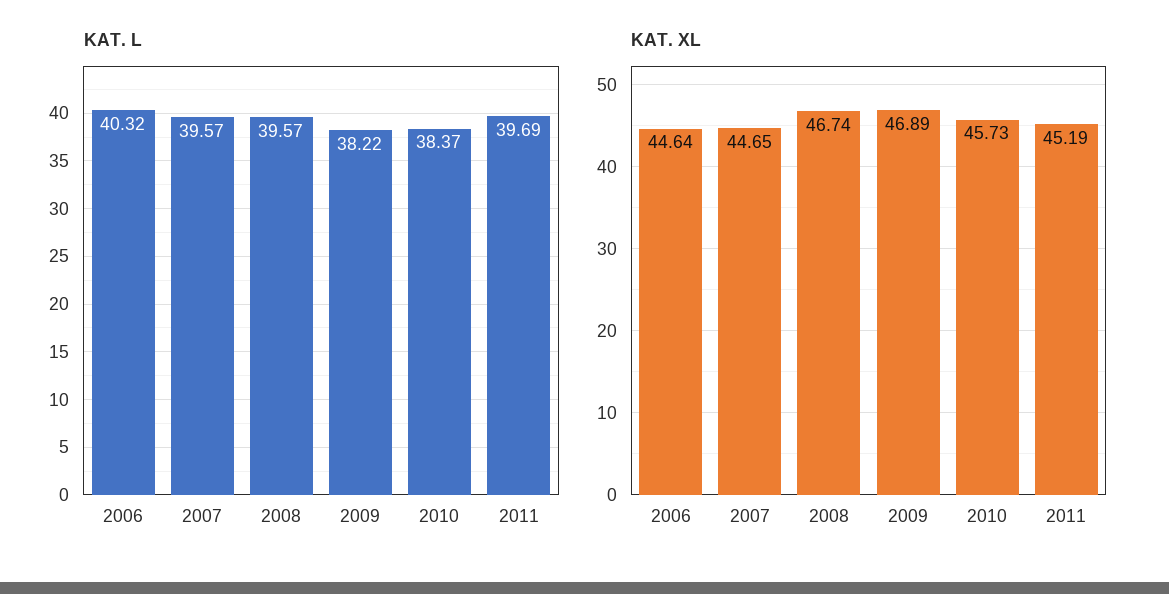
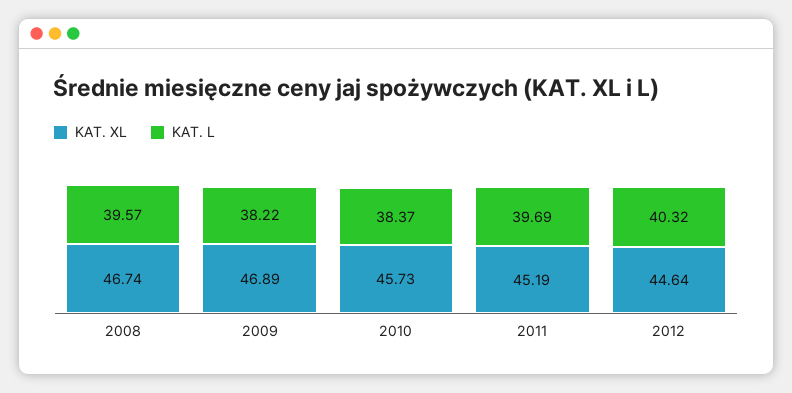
KAT. L, 2006: 40.32 -> none
KAT. L, 2007: 39.57 -> none
KAT. XL, 2006: 44.64 -> none
KAT. XL, 2007: 44.65 -> none
KAT. XL, 2012: none -> 44.64
KAT. L, 2012: none -> 40.32

